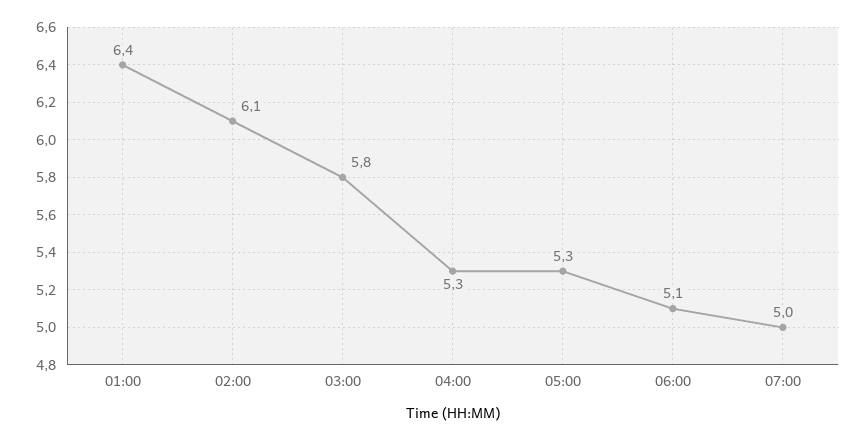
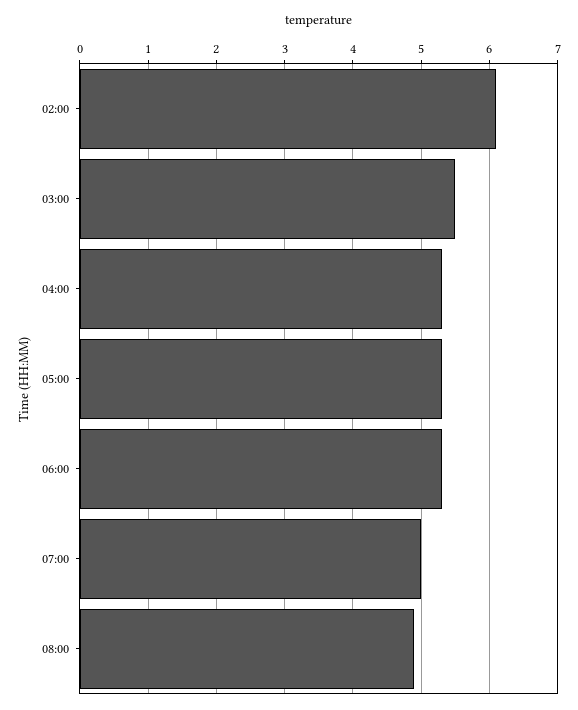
01:00: 6.4 -> none
03:00: 5.8 -> 5.5
06:00: 5.1 -> 5.3
08:00: none -> 4.9

